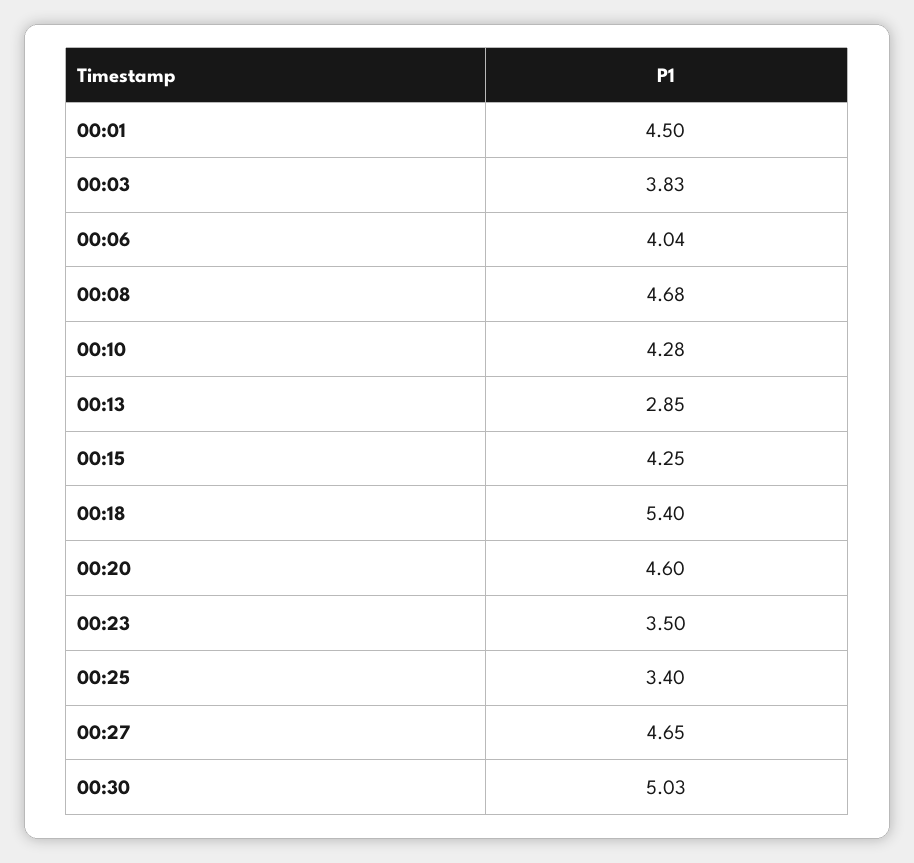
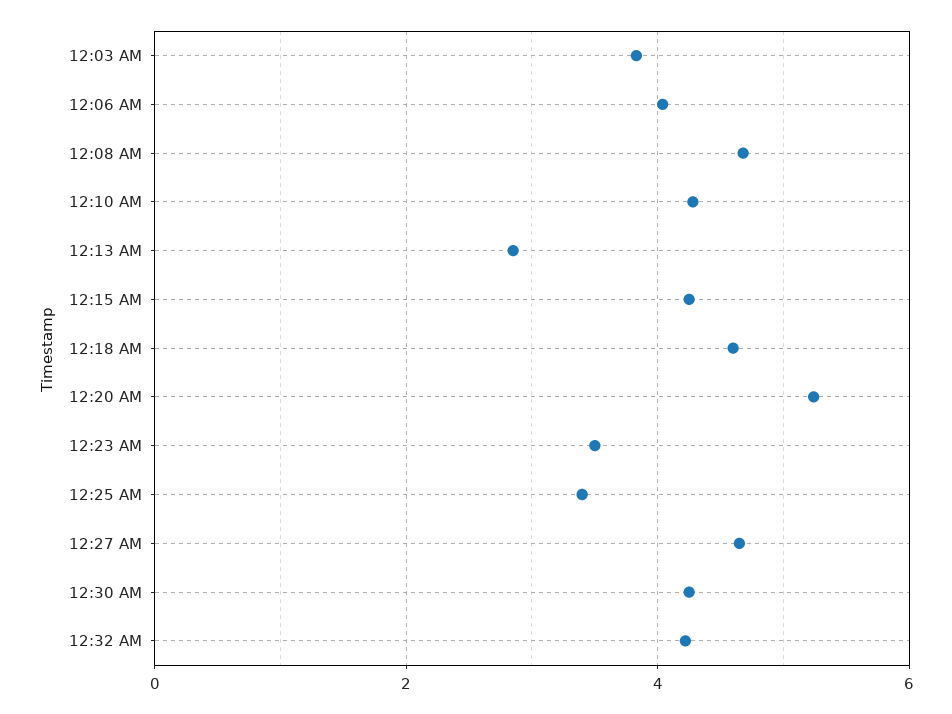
00:01: 4.5 -> none
00:18: 5.4 -> 4.6
00:20: 4.6 -> 5.2
00:30: 5.03 -> 4.2
12:32 AM: none -> 4.2

